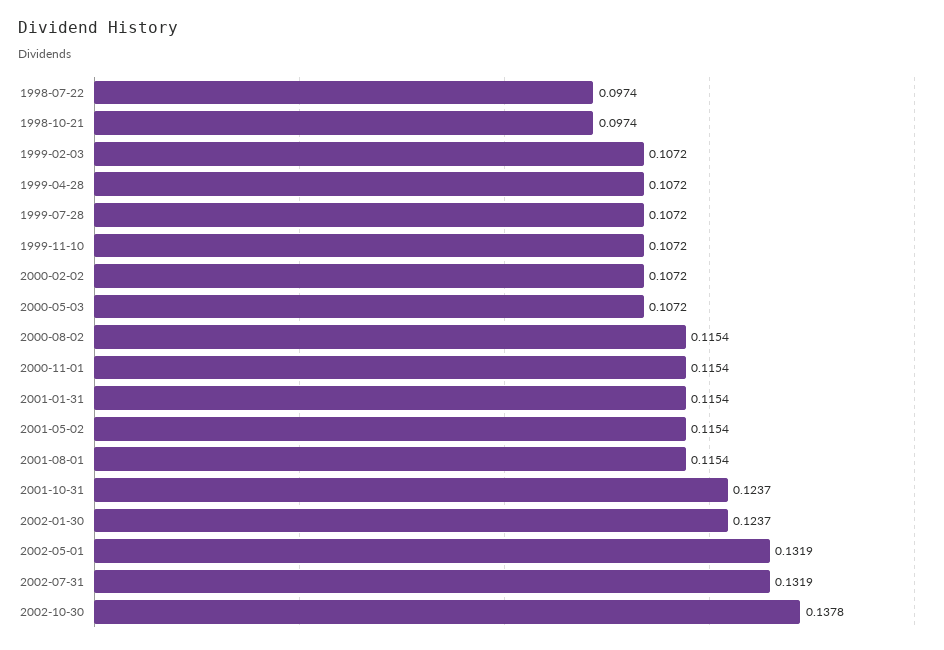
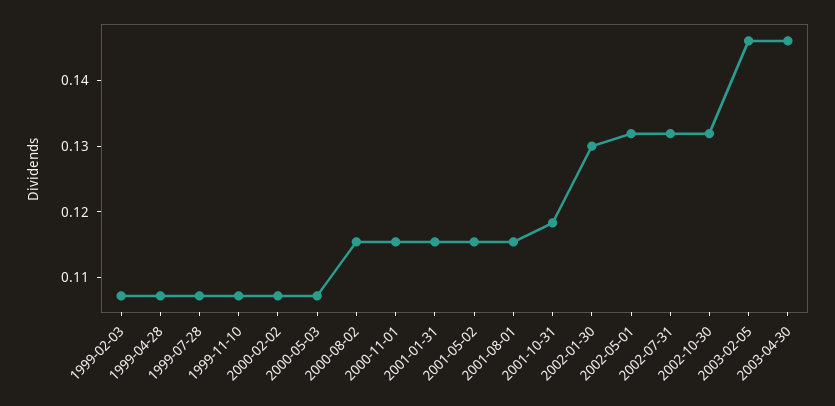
1998-07-22: 0.0974 -> none
1998-10-21: 0.0974 -> none
2001-10-31: 0.1237 -> 0.118
2002-01-30: 0.1237 -> 0.13
2002-10-30: 0.1378 -> 0.132
2003-02-05: none -> 0.146
2003-04-30: none -> 0.146

